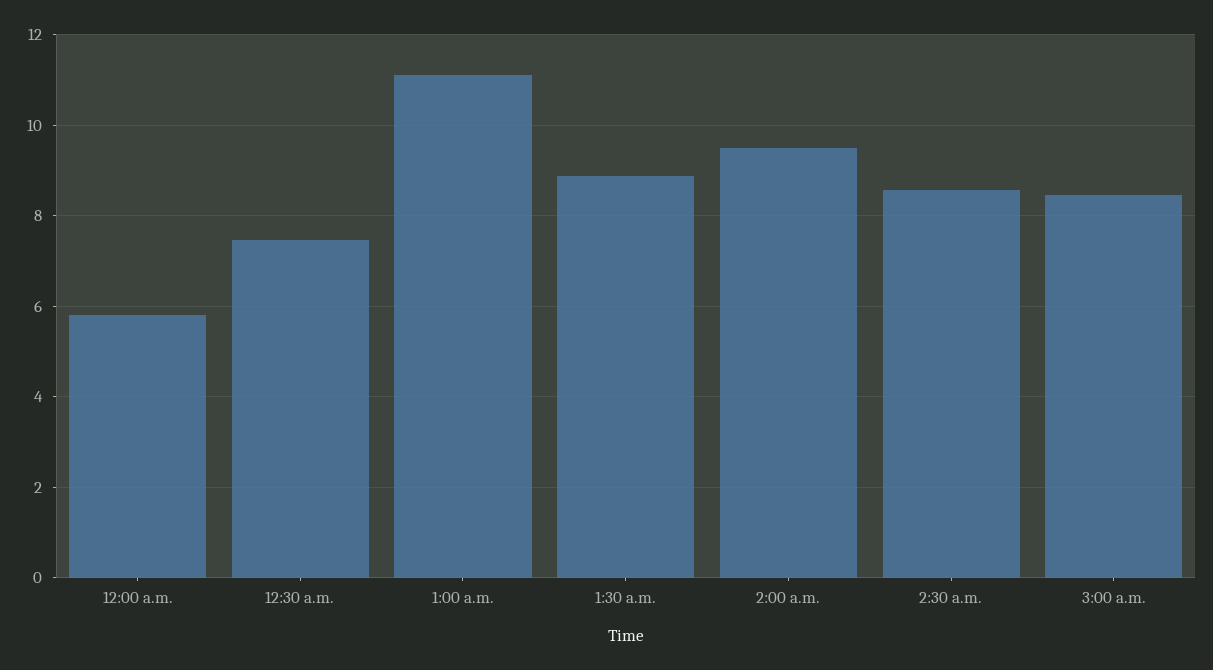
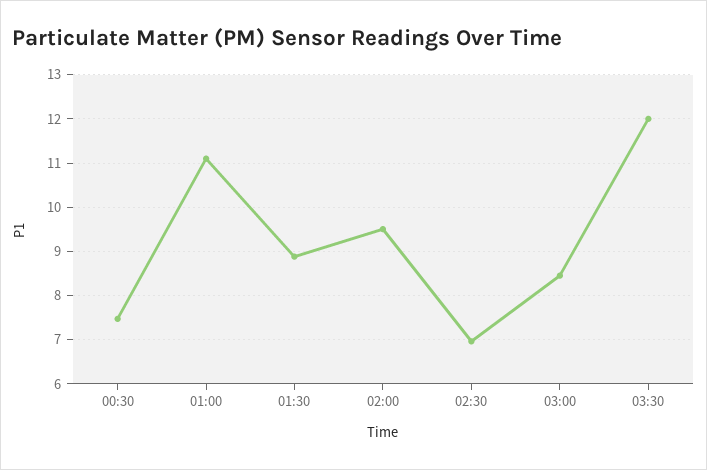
12:00 a.m.: 5.8 -> none
2:30 a.m.: 8.6 -> 7
03:30: none -> 12

